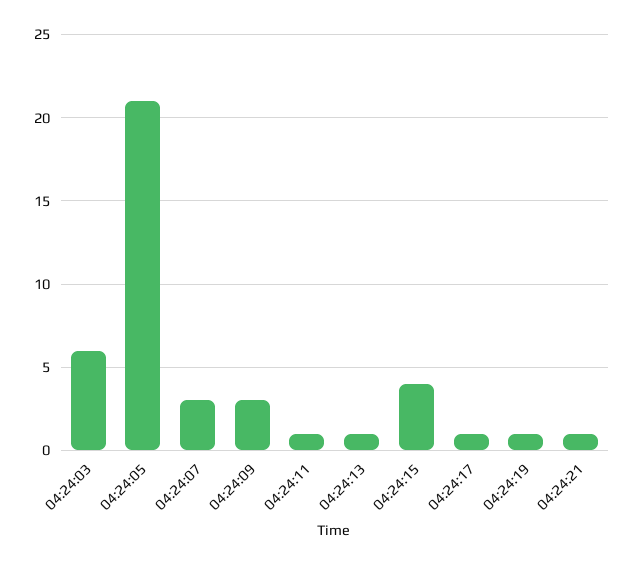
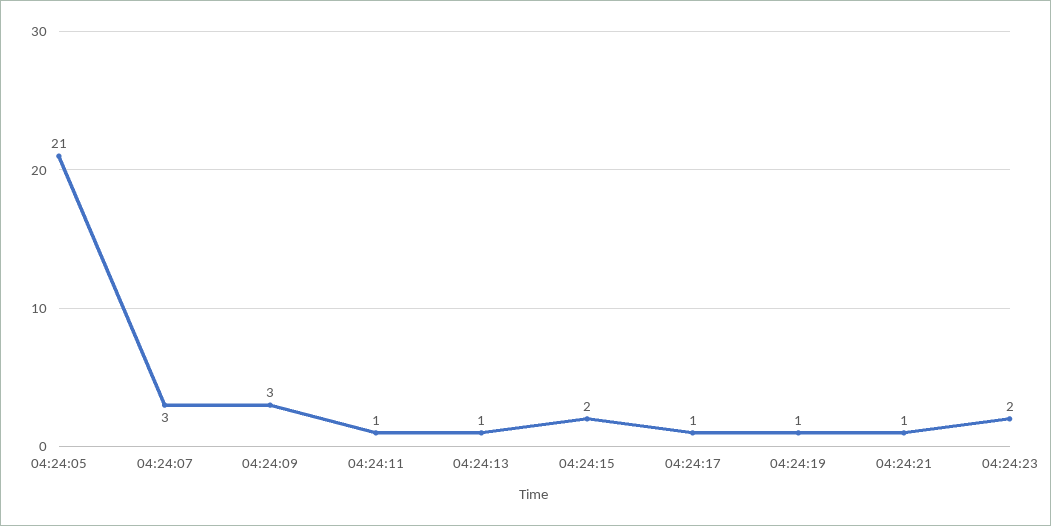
04:24:03: 6 -> none
04:24:15: 4 -> 2
04:24:23: none -> 2

